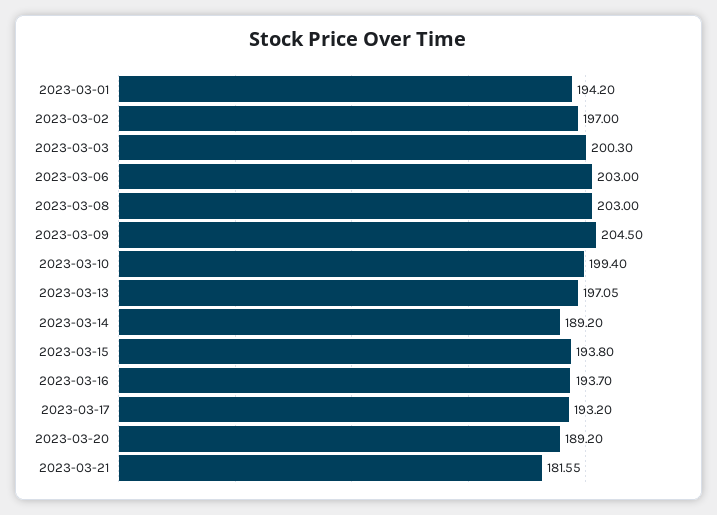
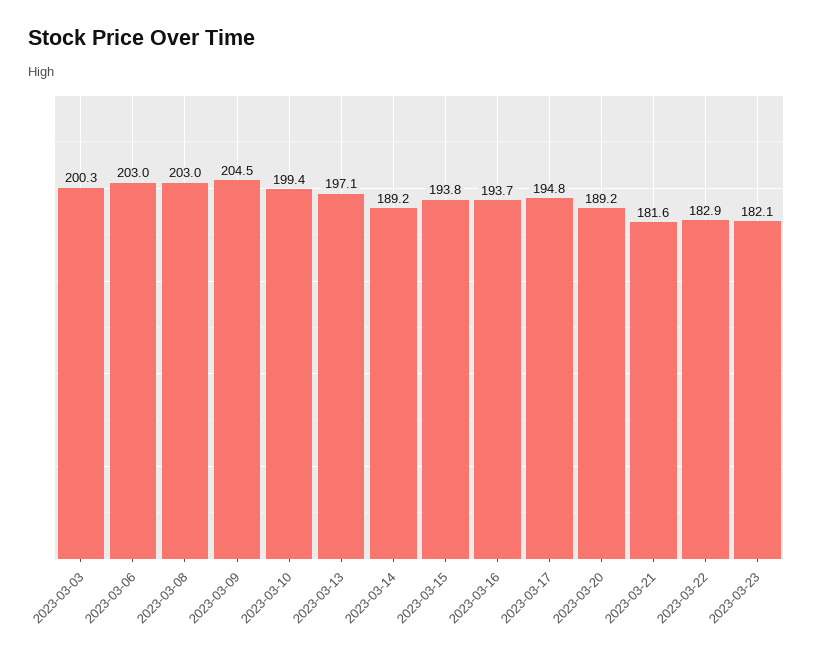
2023-03-01: 194.2 -> none
2023-03-02: 197 -> none
2023-03-17: 193.2 -> 194.8
2023-03-22: none -> 182.9
2023-03-23: none -> 182.1

